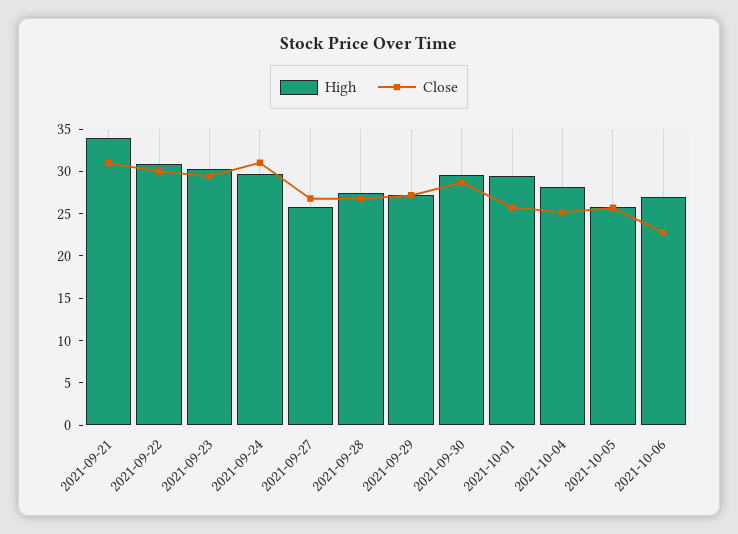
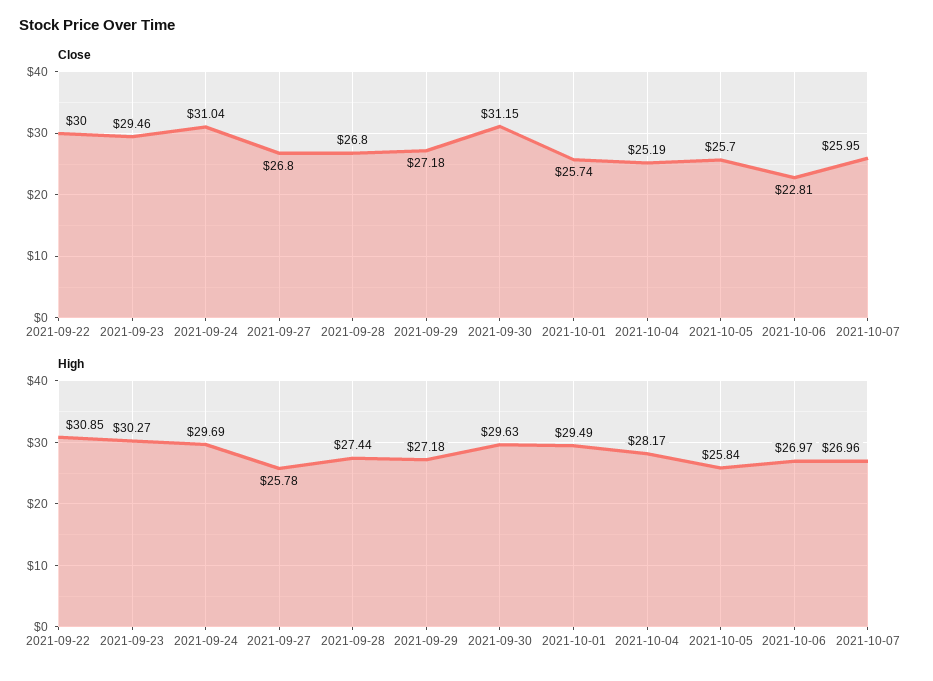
High, 2021-09-21: 34 -> none
Close, 2021-09-21: 31 -> none
Close, 2021-09-30: 29 -> 31.15
Close, 2021-10-07: none -> 25.95
High, 2021-10-07: none -> 26.96

